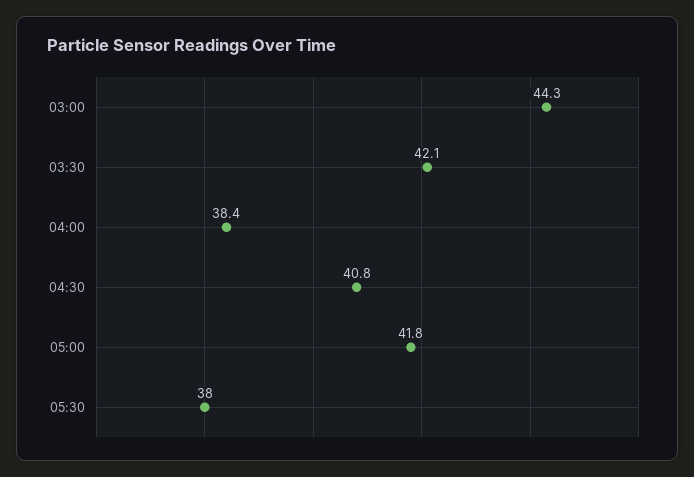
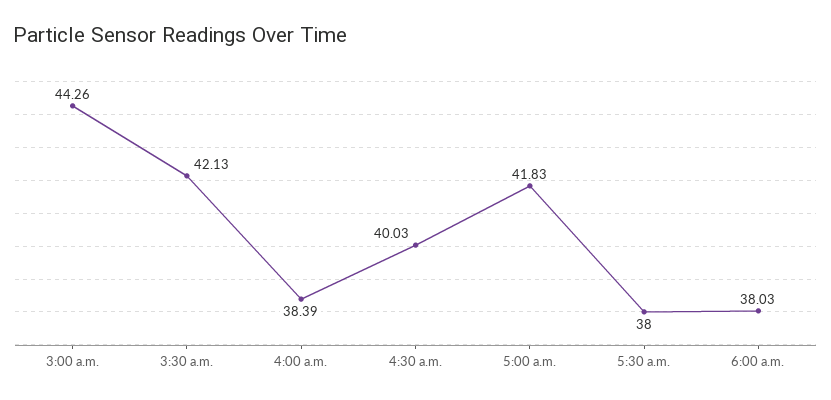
04:30: 40.8 -> 40.03
6:00 a.m.: none -> 38.03

